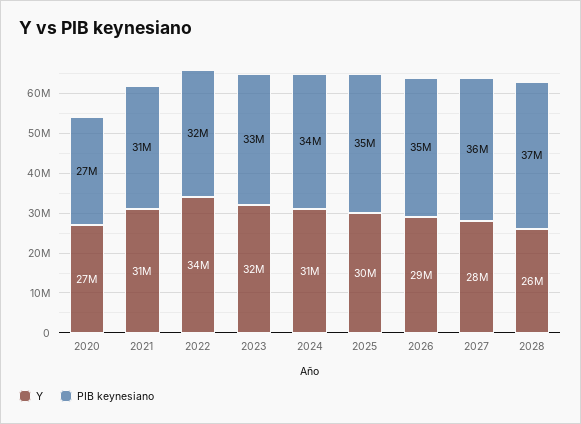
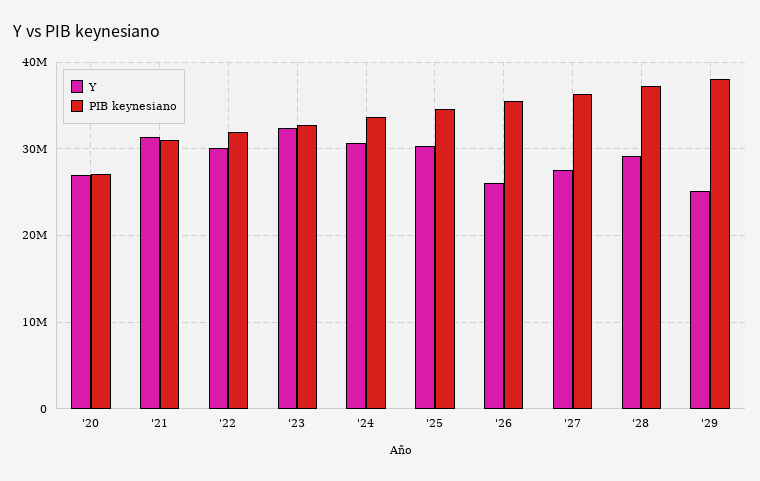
Y, 2022: 34000000 -> 30000000
Y, 2026: 29000000 -> 26000000
Y, 2028: 26000000 -> 29000000
Y, '29: none -> 25000000
PIB keynesiano, '29: none -> 38000000

